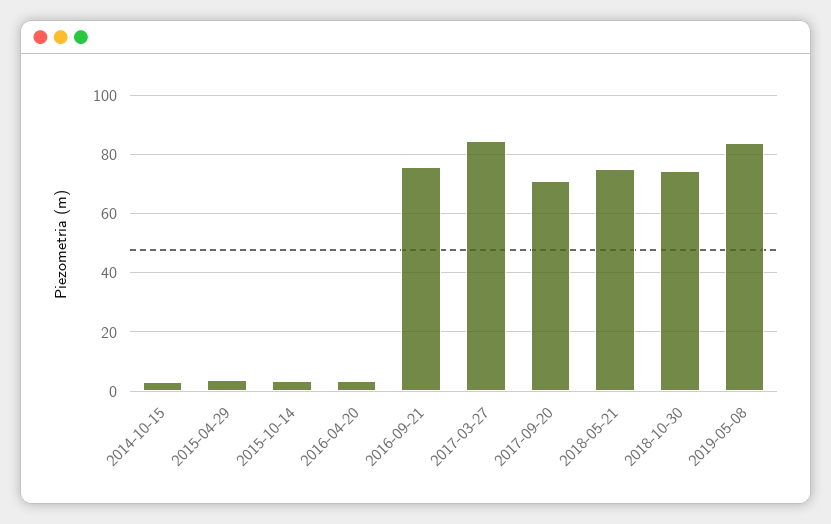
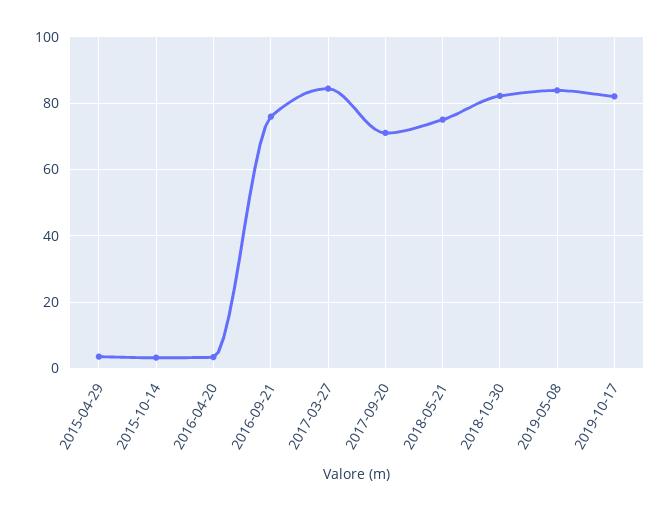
2014-10-15: 2.5 -> none
2018-10-30: 75 -> 82
2019-10-17: none -> 82

